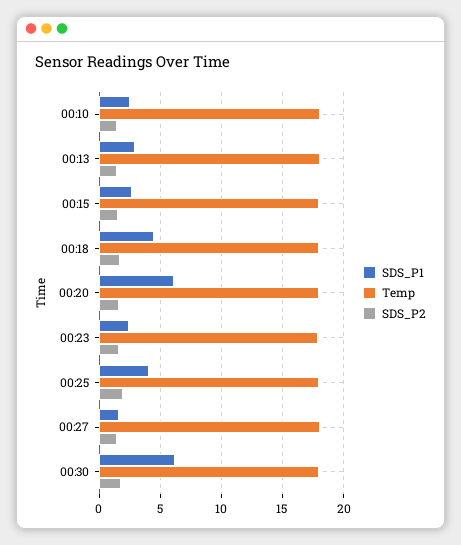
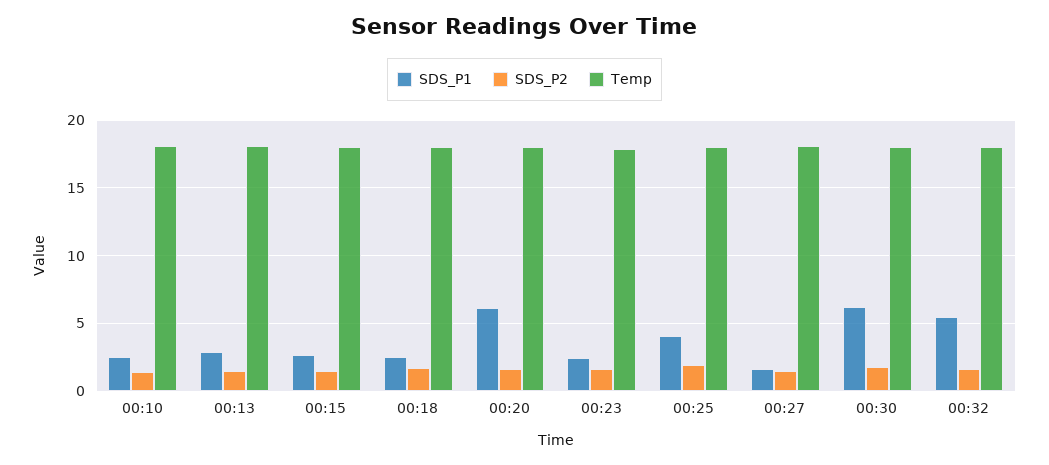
SDS_P1, 00:18: 4.5 -> 2.5
SDS_P1, 00:32: none -> 5.5
SDS_P2, 00:32: none -> 1.5
Temp, 00:32: none -> 18

